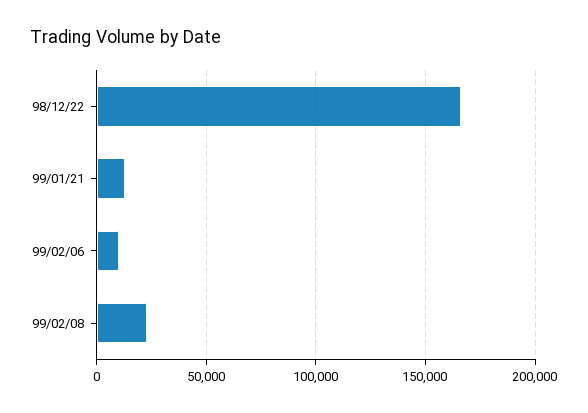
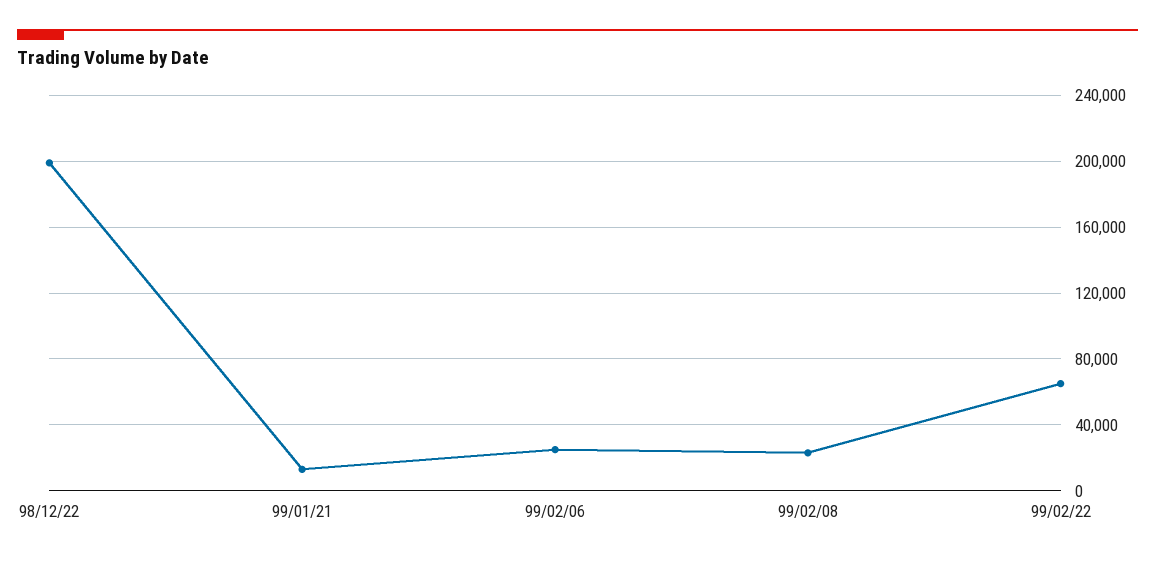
98/12/22: 165000 -> 200000
99/02/06: 10000 -> 25000
99/02/22: none -> 65000

